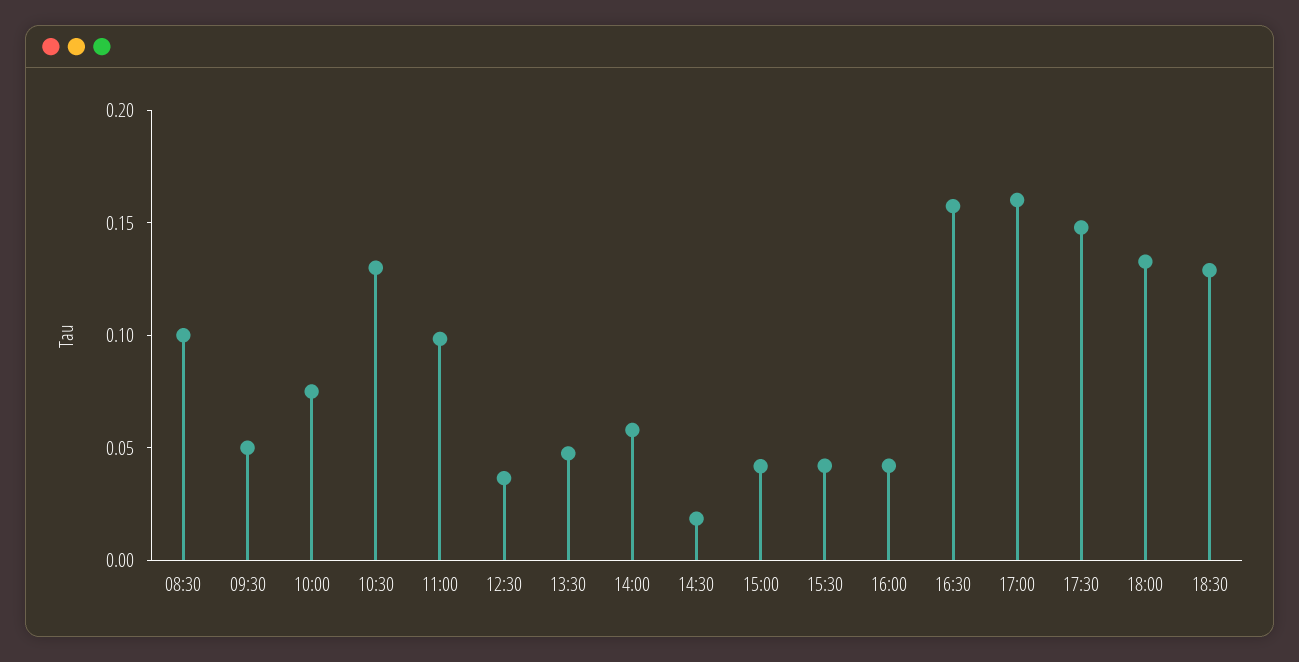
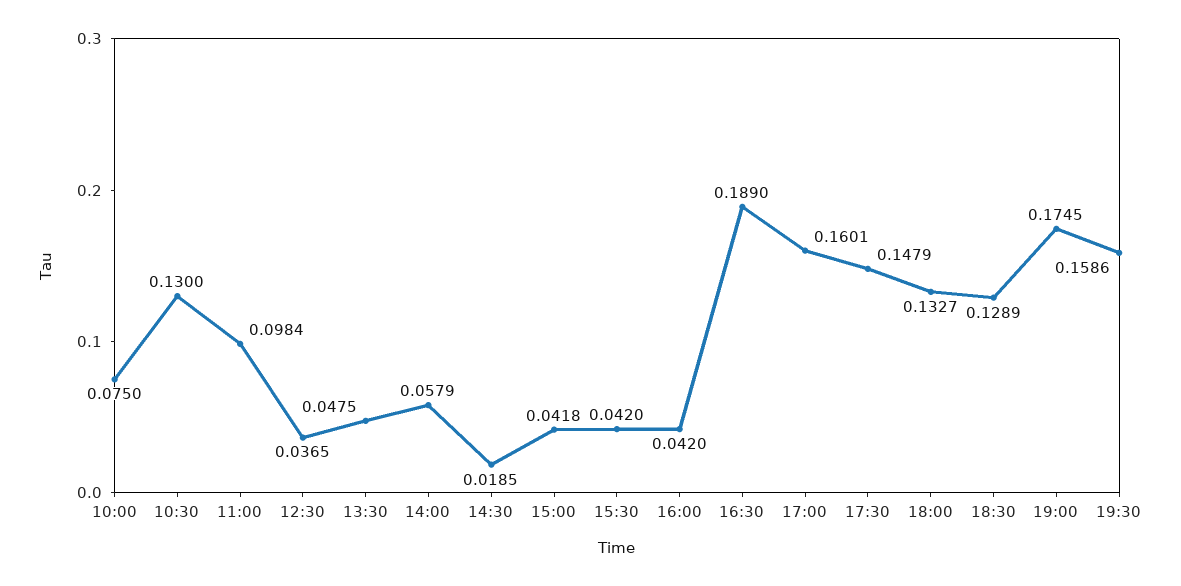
08:30: 0.1 -> none
09:30: 0.05 -> none
16:30: 0.16 -> 0.189
19:00: none -> 0.1745
19:30: none -> 0.1586

